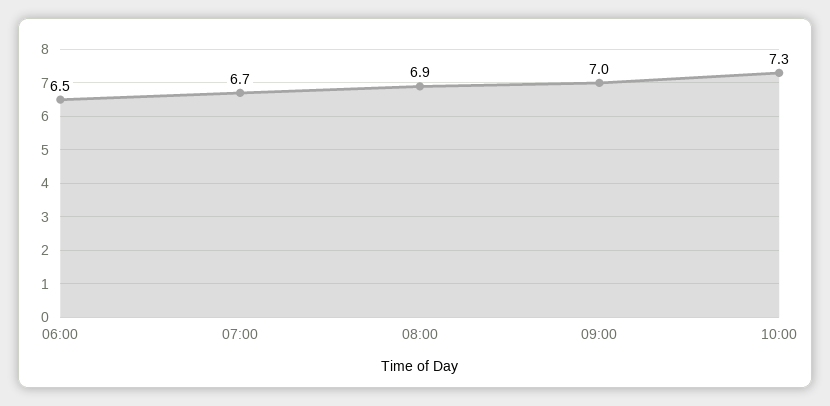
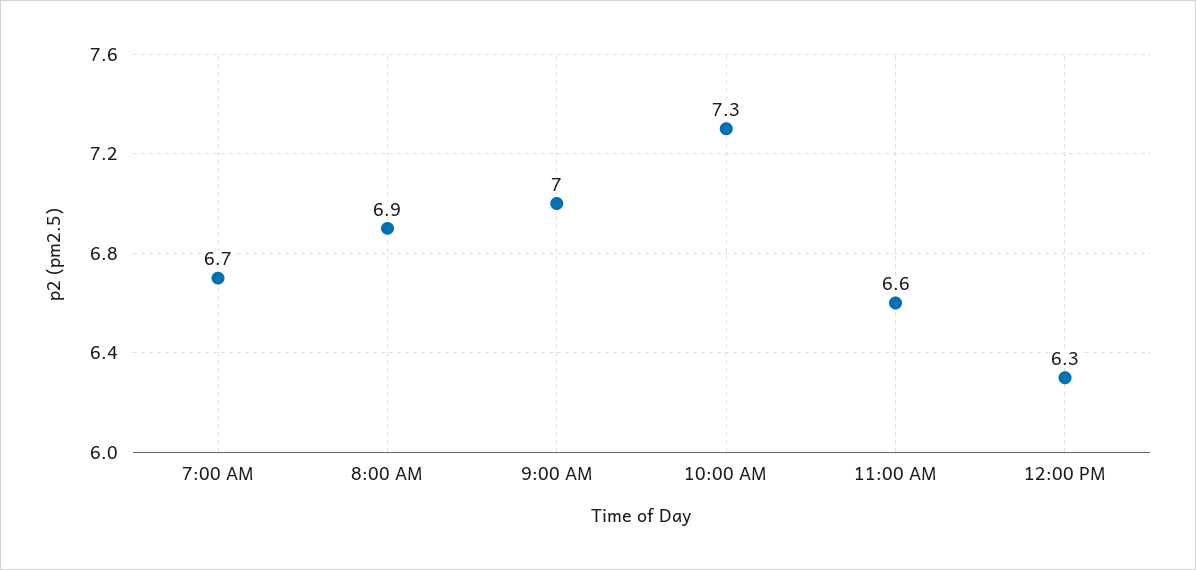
06:00: 6.5 -> none
11:00 AM: none -> 6.6
12:00 PM: none -> 6.3

